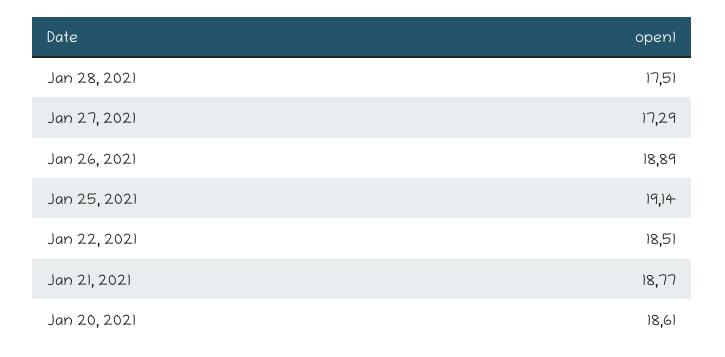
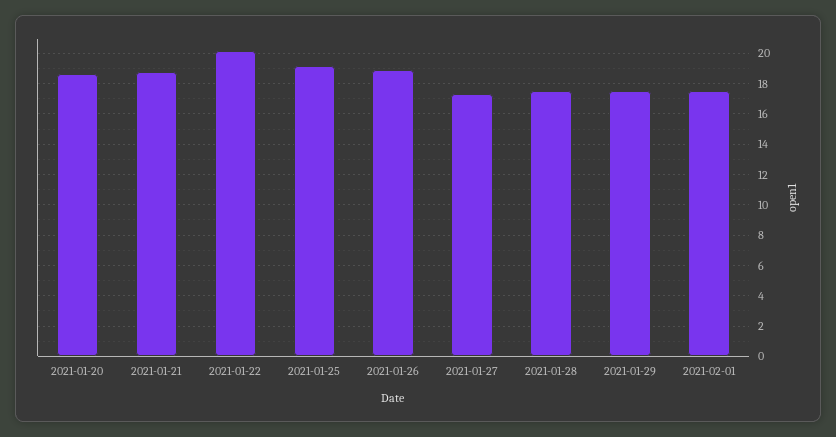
Jan 22, 2021: 18.51 -> 20
2021-01-29: none -> 17.5
2021-02-01: none -> 17.5

